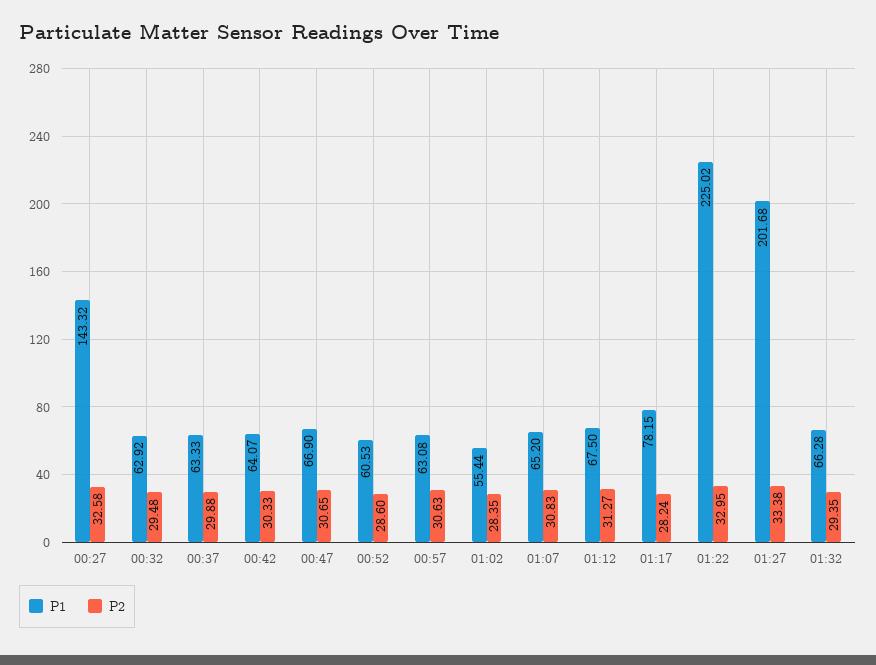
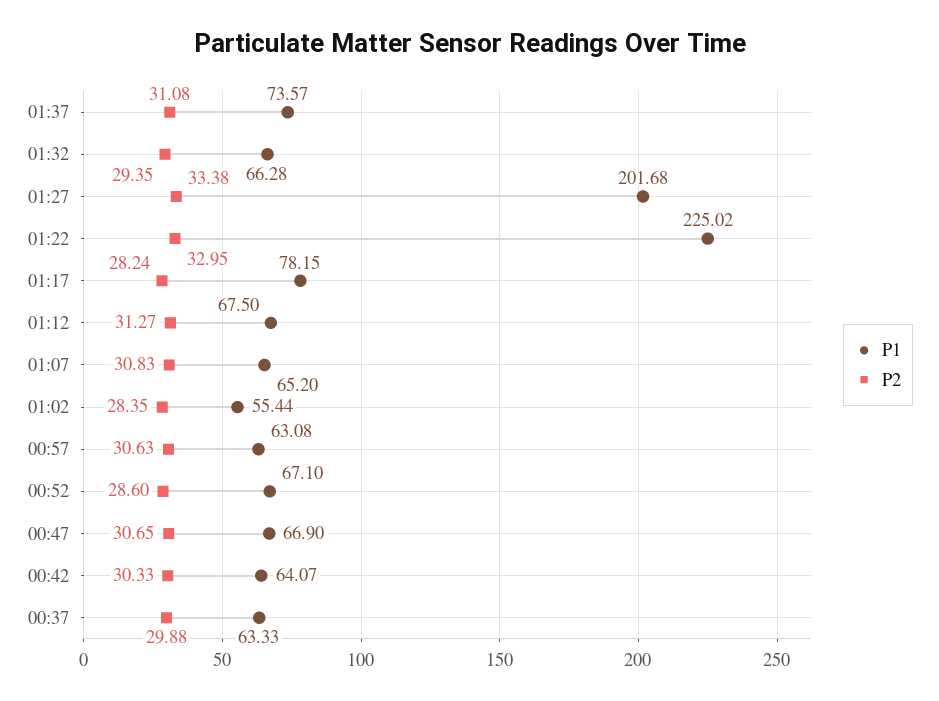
P1, 00:27: 143.32 -> none
P2, 00:27: 32.58 -> none
P1, 00:32: 62.92 -> none
P2, 00:32: 29.48 -> none
P1, 00:52: 60.53 -> 67.1
P1, 01:37: none -> 73.57
P2, 01:37: none -> 31.08

